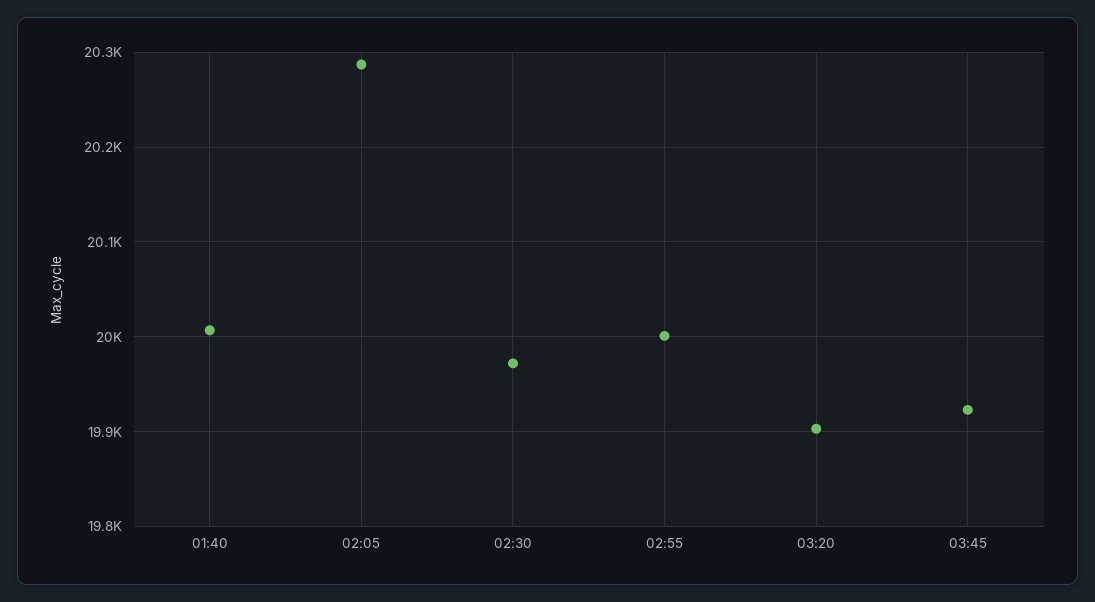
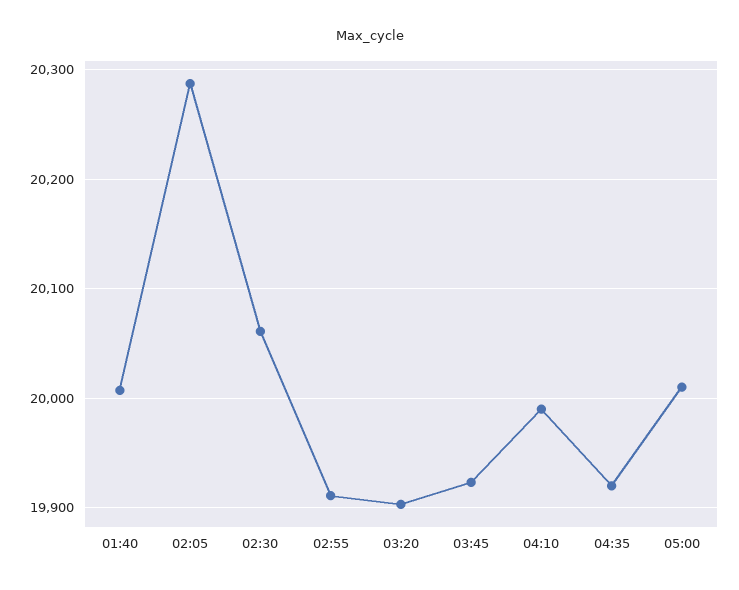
02:30: 19970 -> 20060
02:55: 20000 -> 19910
04:10: none -> 19990
04:35: none -> 19920
05:00: none -> 20010

